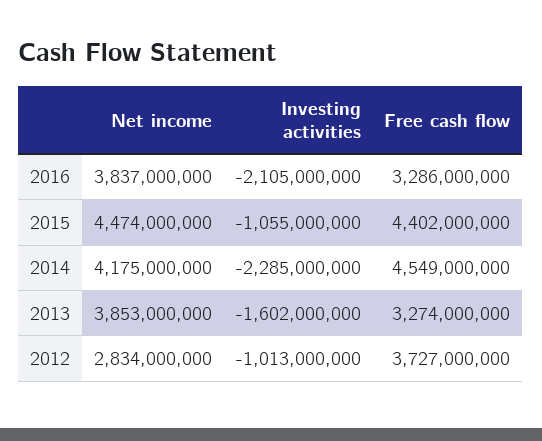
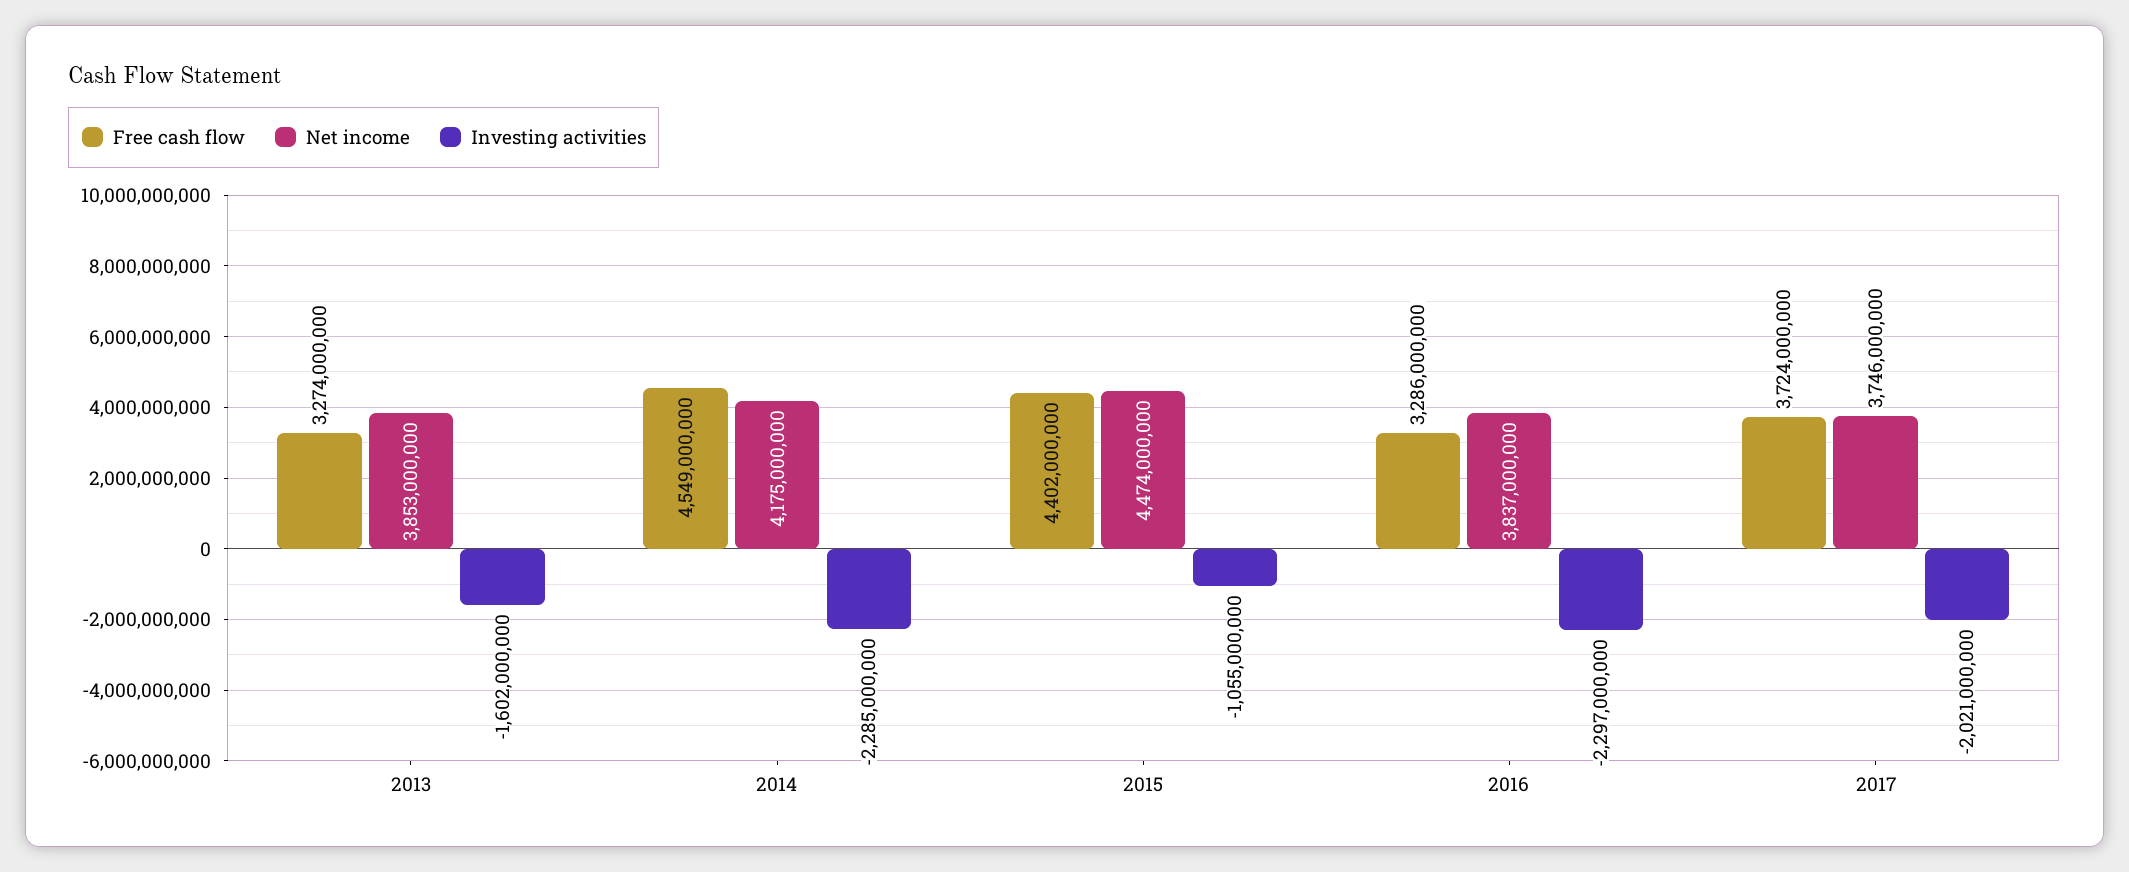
Investing activities, 2016: -2105000000 -> -2297000000
Net income, 2012: 2834000000 -> none
Investing activities, 2012: -1013000000 -> none
Free cash flow, 2012: 3727000000 -> none
Free cash flow, 2017: none -> 3724000000
Net income, 2017: none -> 3746000000
Investing activities, 2017: none -> -2021000000

